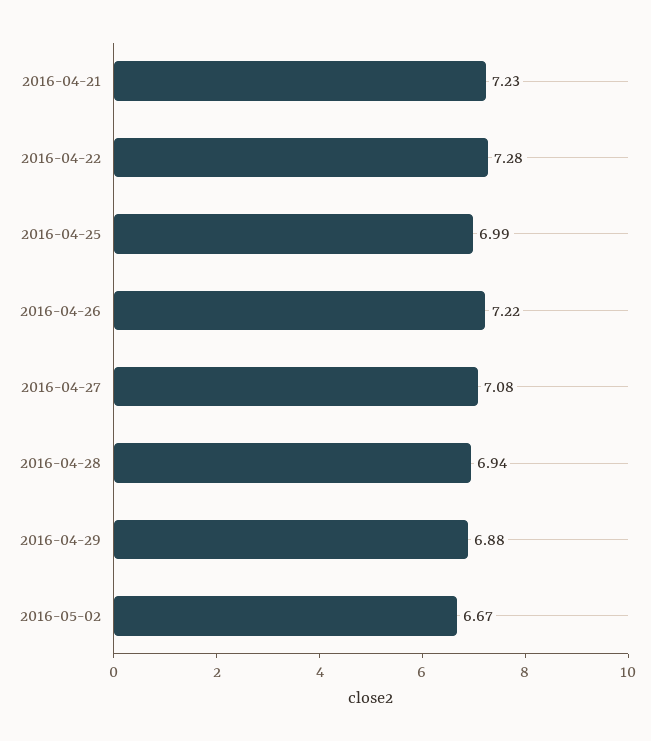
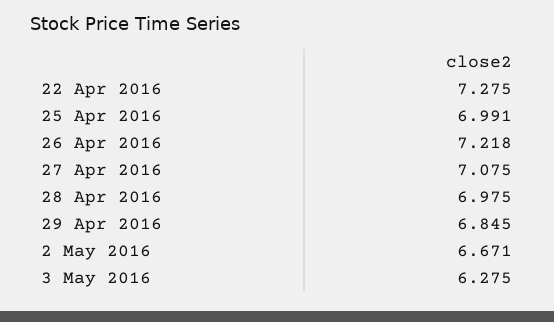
2016-04-21: 7.23 -> none
2016-04-28: 6.94 -> 6.975
2016-04-29: 6.88 -> 6.845
3 May 2016: none -> 6.275

